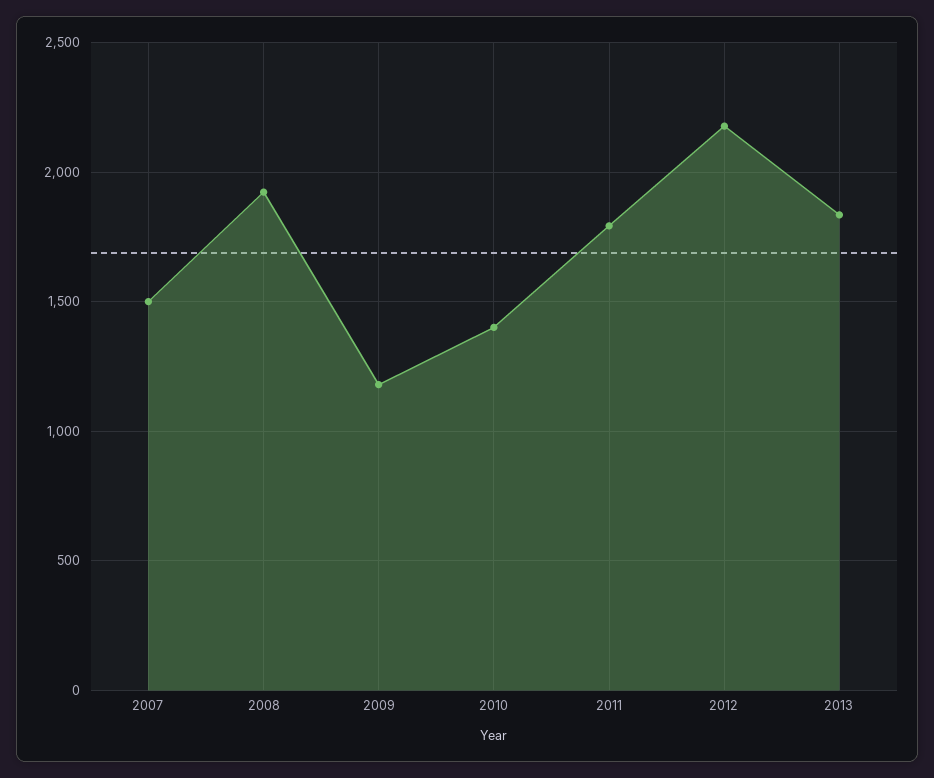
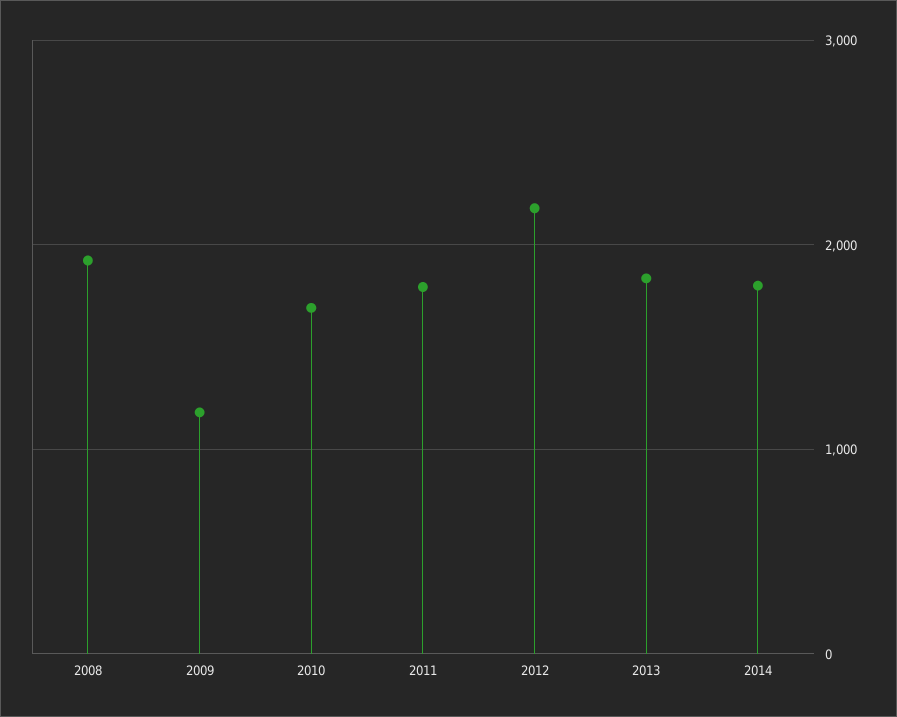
2007: 1500 -> none
2010: 1400 -> 1700
2014: none -> 1800

